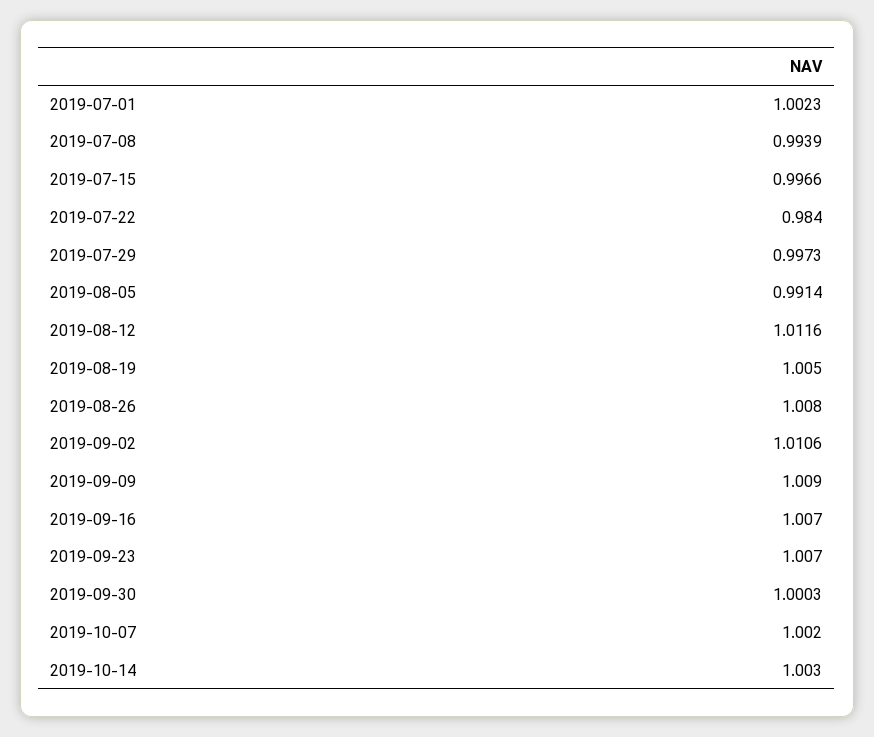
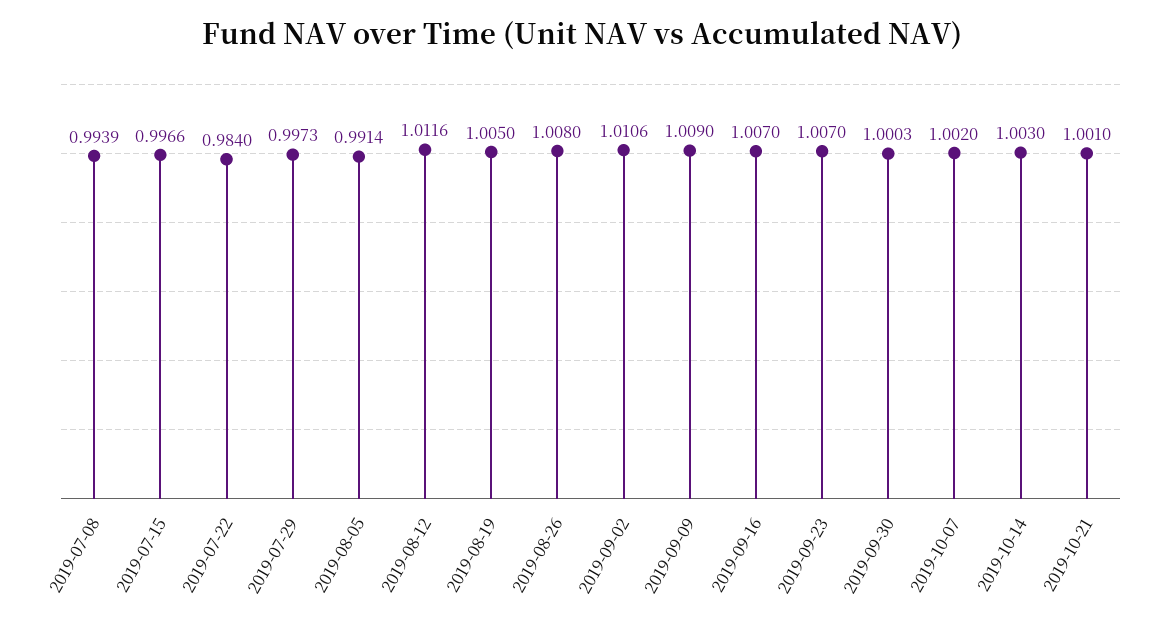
2019-07-01: 1.0023 -> none
2019-10-21: none -> 1.001

